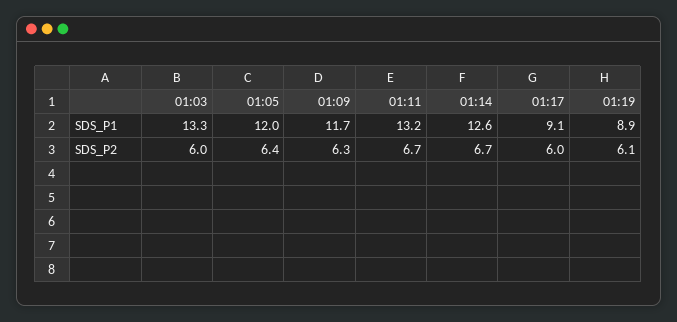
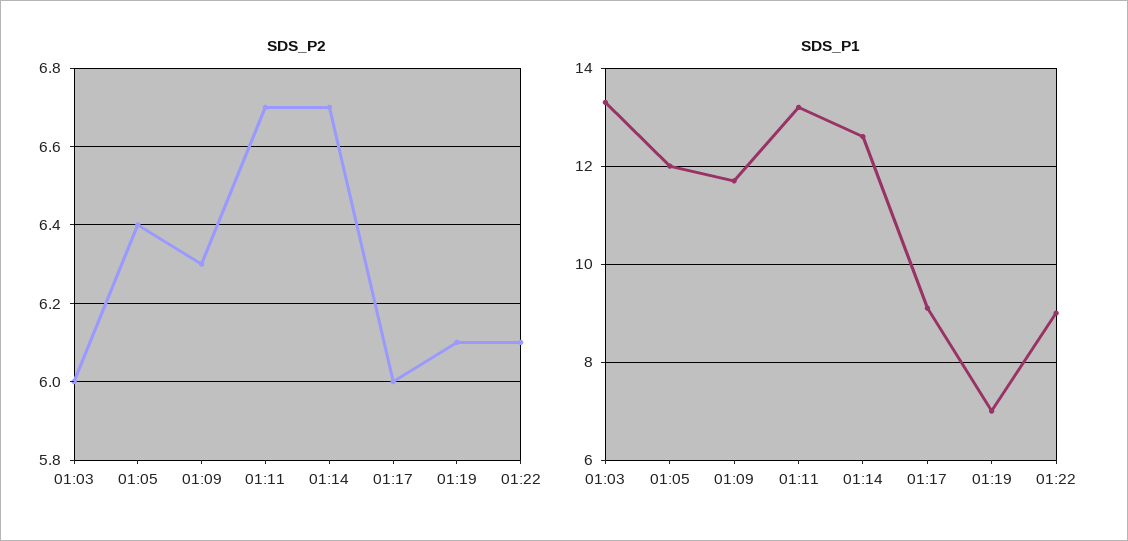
SDS_P1, 01:19: 8.9 -> 7
SDS_P2, 01:22: none -> 6.1
SDS_P1, 01:22: none -> 9

